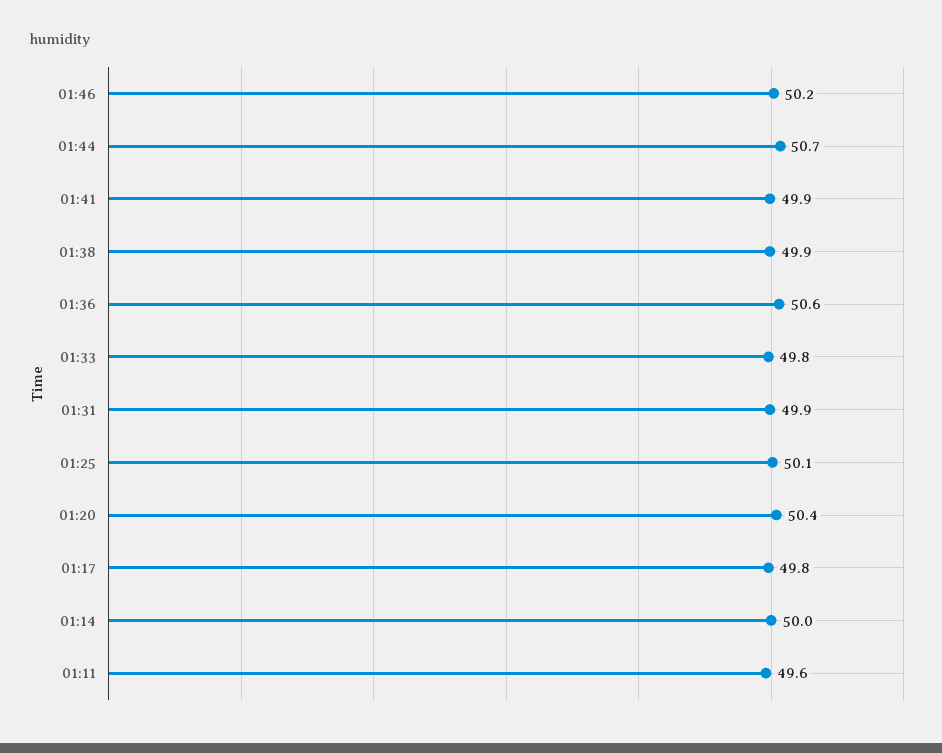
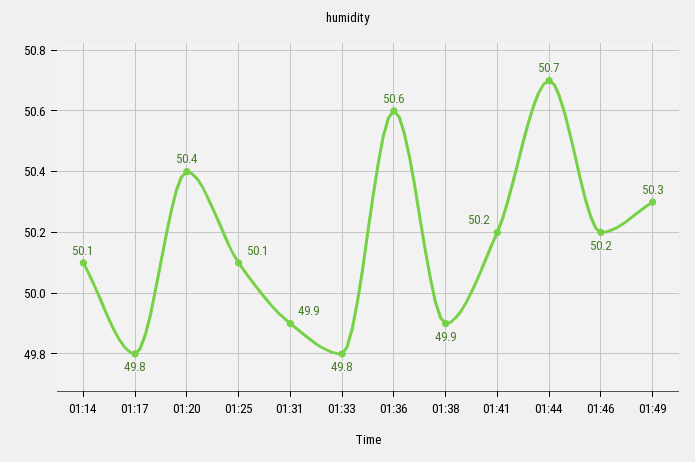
01:41: 49.9 -> 50.2
01:14: 50 -> 50.1
01:11: 49.6 -> none
01:49: none -> 50.3

